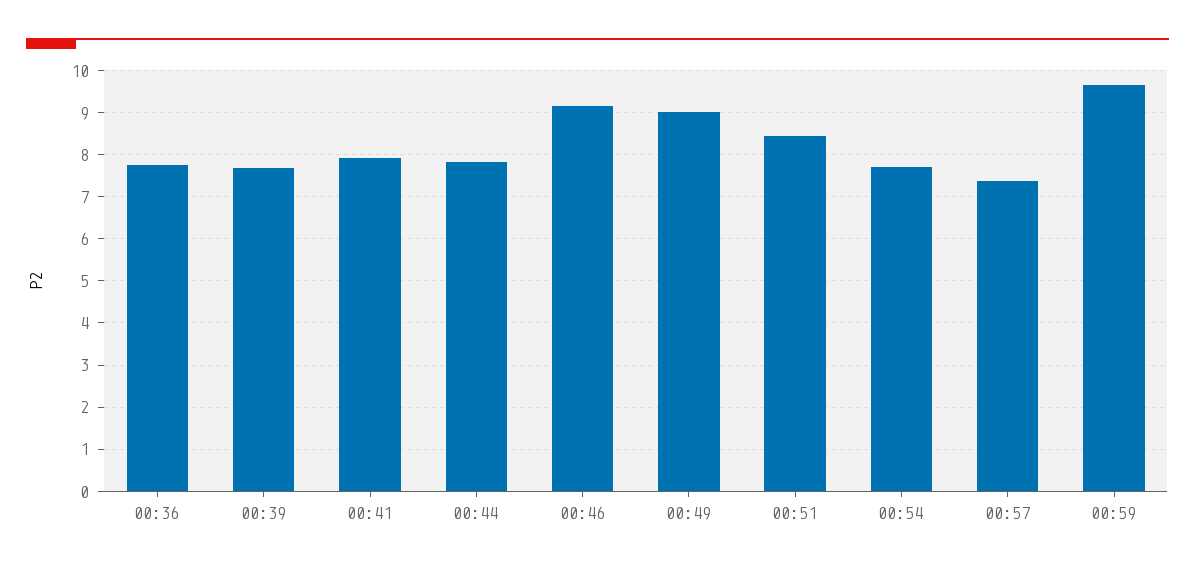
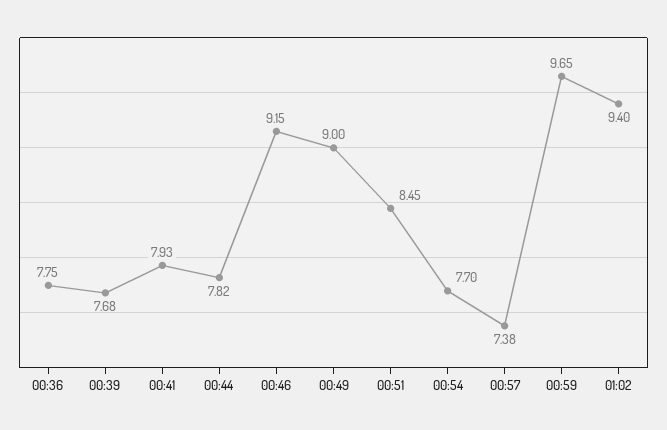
01:02: none -> 9.4

